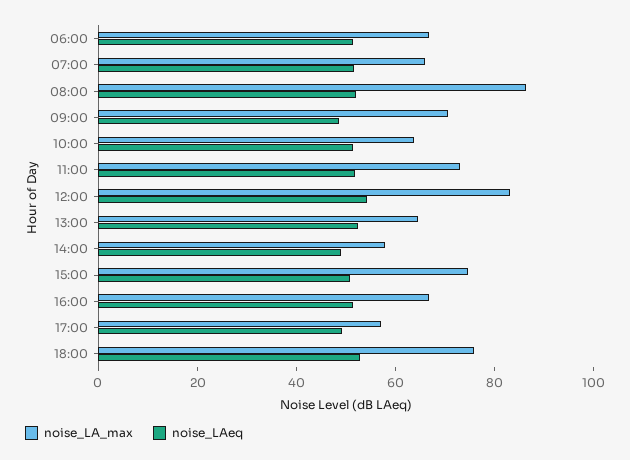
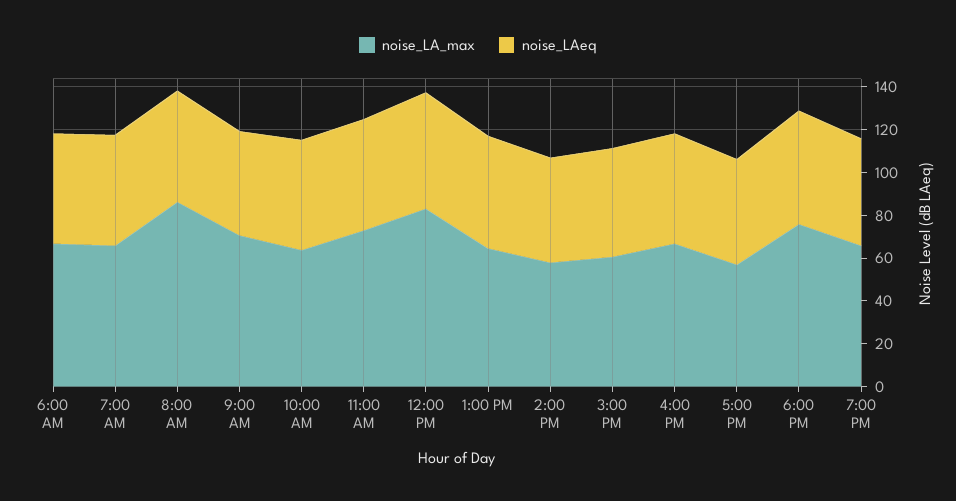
noise_LA_max, 15:00: 75 -> 60
noise_LA_max, 7:00 PM: none -> 65
noise_LAeq, 7:00 PM: none -> 50

